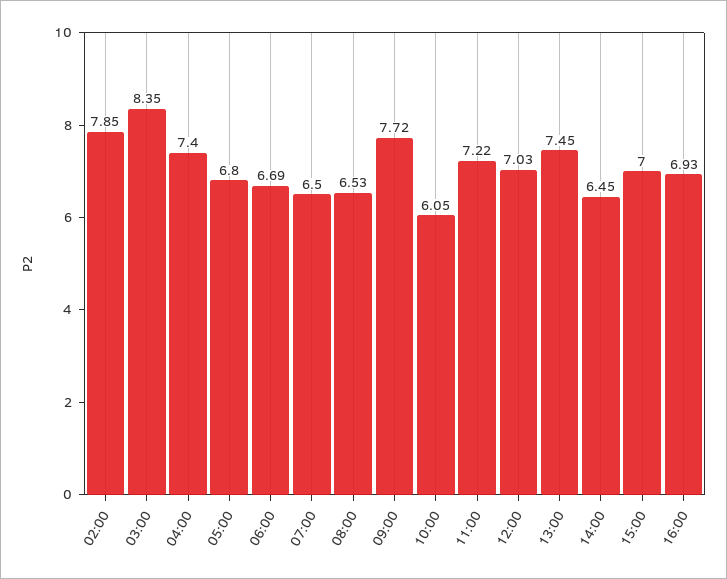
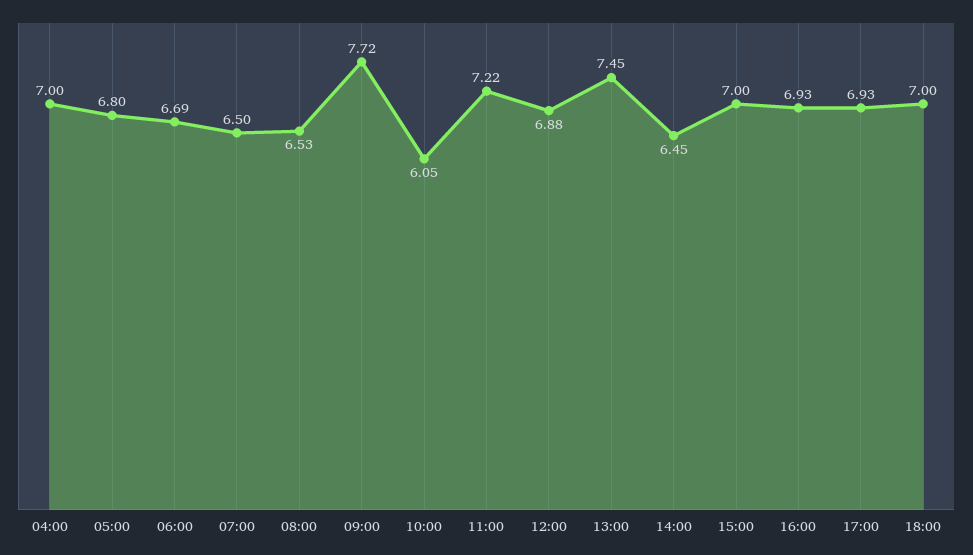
02:00: 7.85 -> none
03:00: 8.35 -> none
04:00: 7.4 -> 7
12:00: 7.03 -> 6.88
17:00: none -> 6.93
18:00: none -> 7

